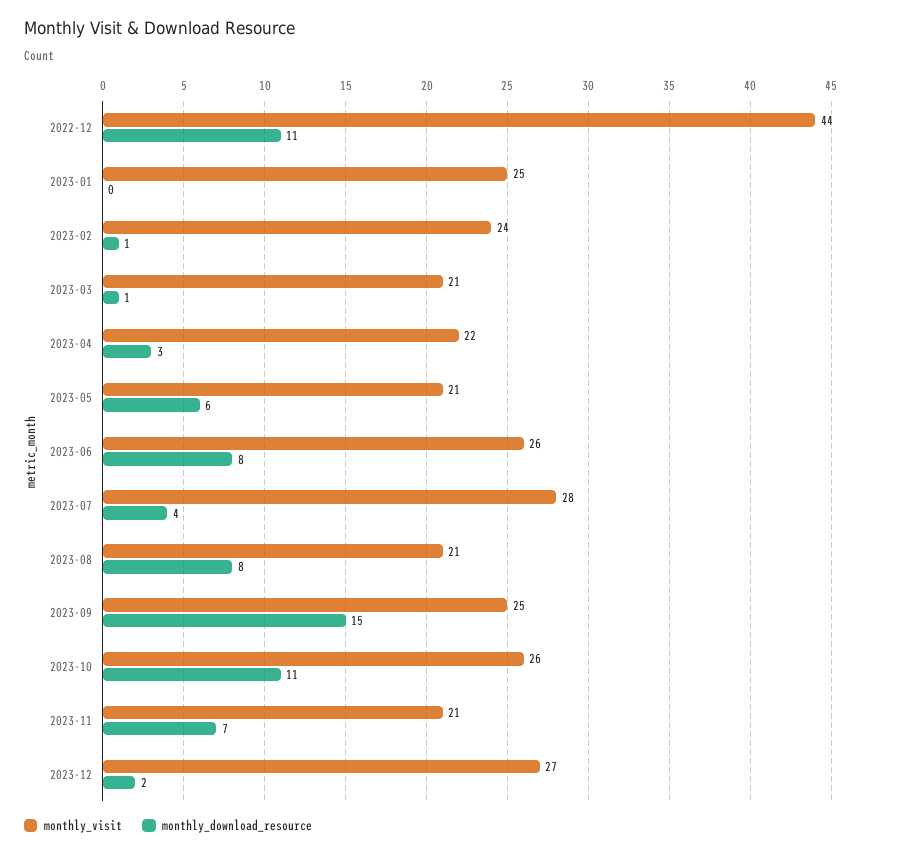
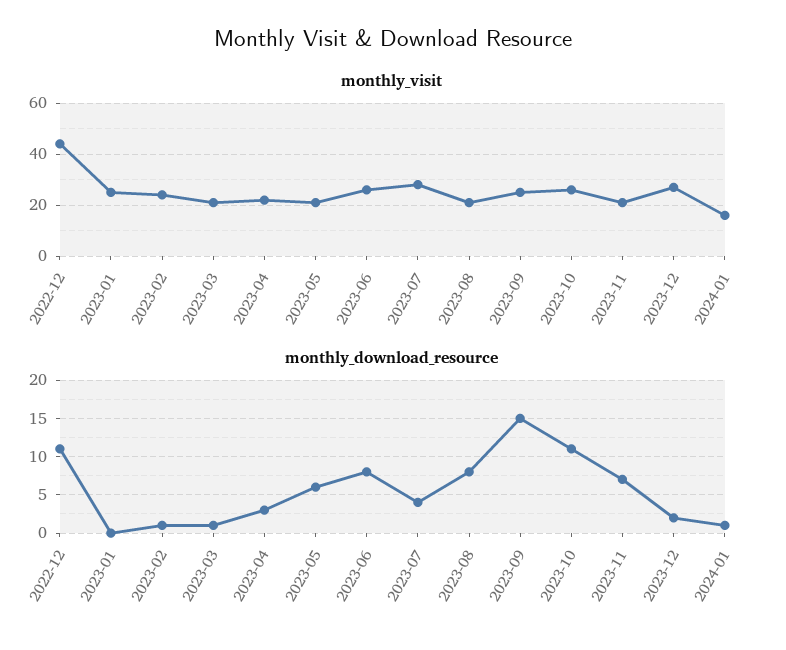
monthly_visit, 2024-01: none -> 15
monthly_download_resource, 2024-01: none -> 1

